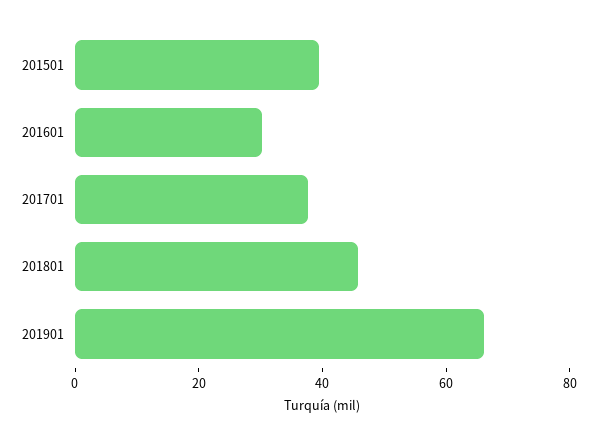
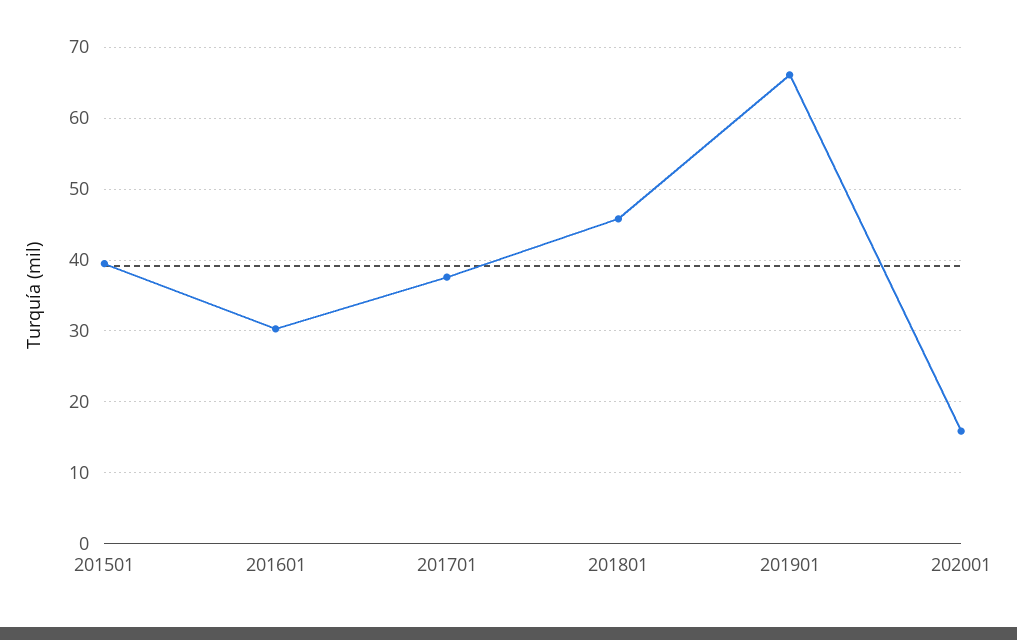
202001: none -> 16

